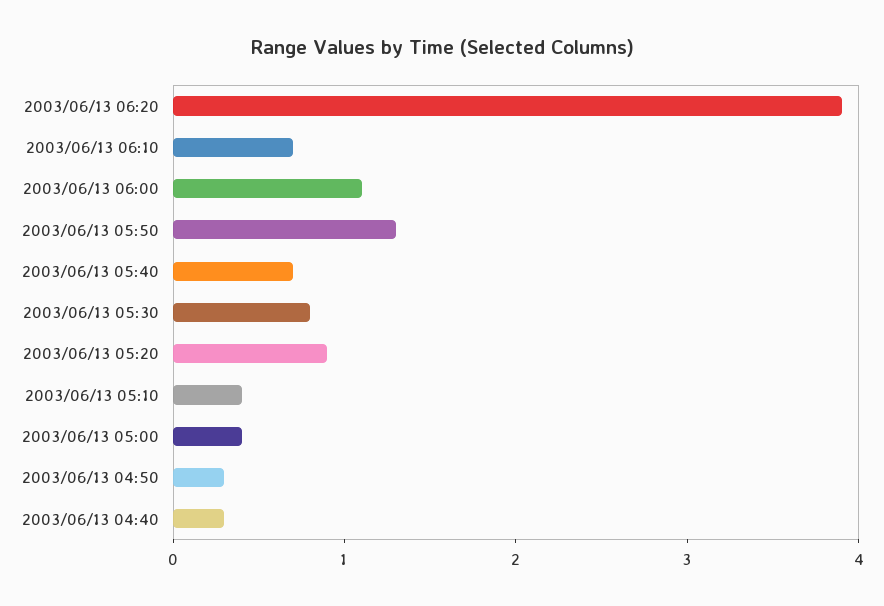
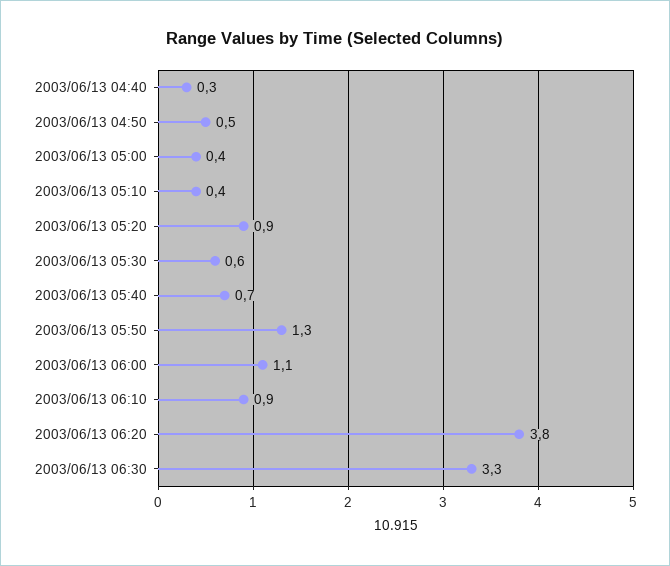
2003/06/13 06:20: 3.9 -> 3.8
2003/06/13 06:10: 0.7 -> 0.9
2003/06/13 05:30: 0.8 -> 0.6
2003/06/13 04:50: 0.3 -> 0.5
2003/06/13 06:30: none -> 3.3

